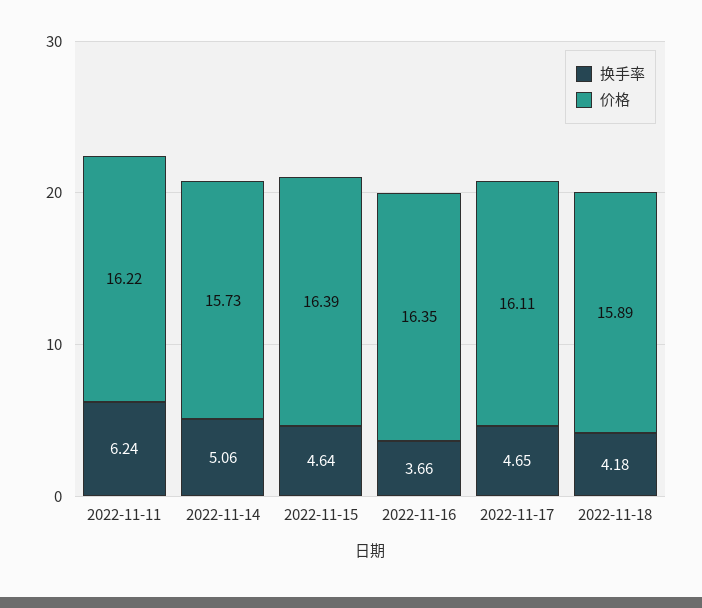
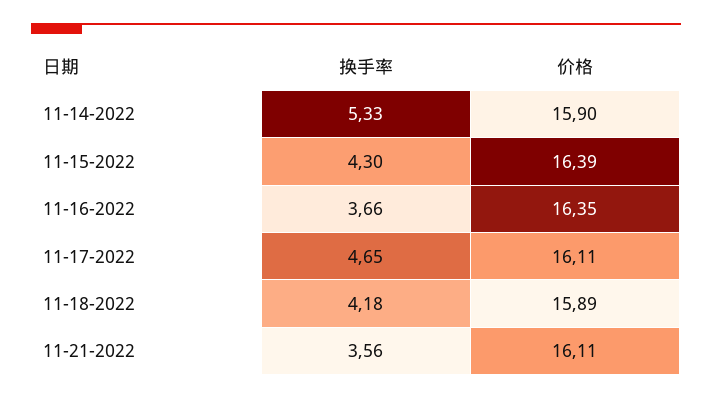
换手率, 2022-11-11: 6.24 -> none
价格, 2022-11-11: 16.22 -> none
换手率, 2022-11-14: 5.06 -> 5.33
价格, 2022-11-14: 15.73 -> 15.9
换手率, 2022-11-15: 4.64 -> 4.3
换手率, 11-21-2022: none -> 3.56
价格, 11-21-2022: none -> 16.11

